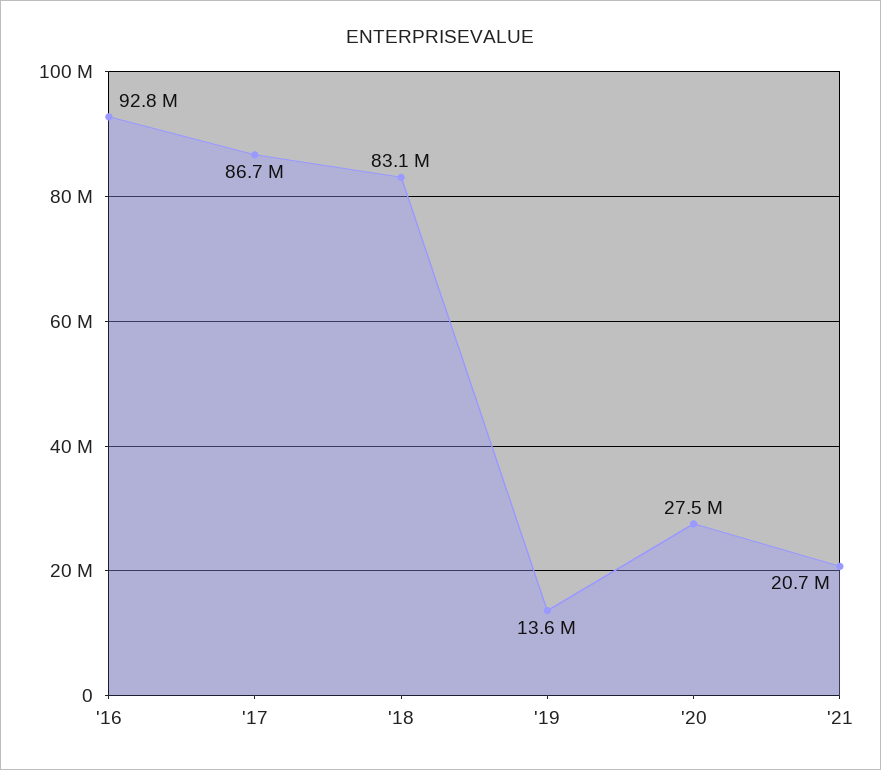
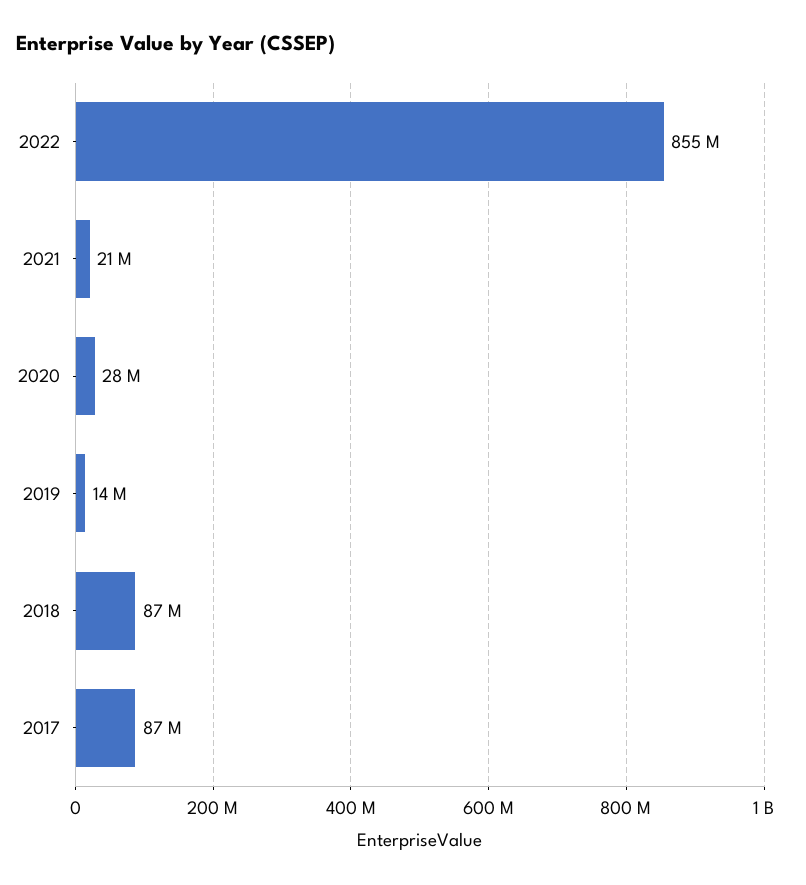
'16: 92800000 -> none
'18: 83100000 -> 87000000
2022: none -> 855000000

